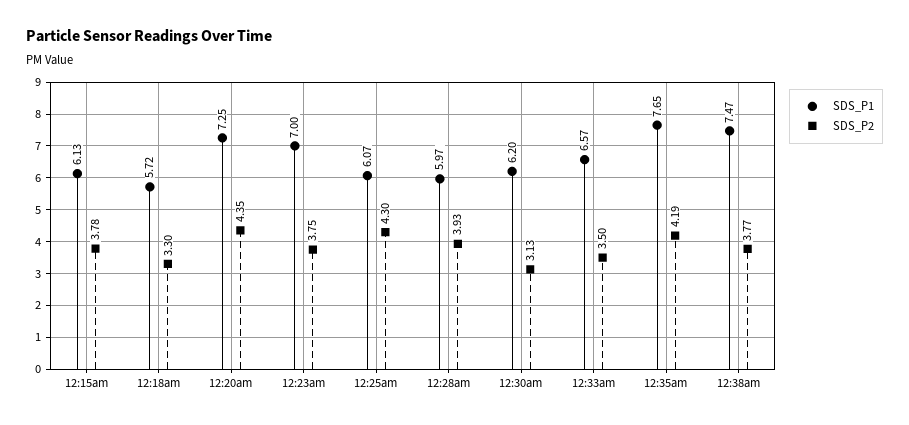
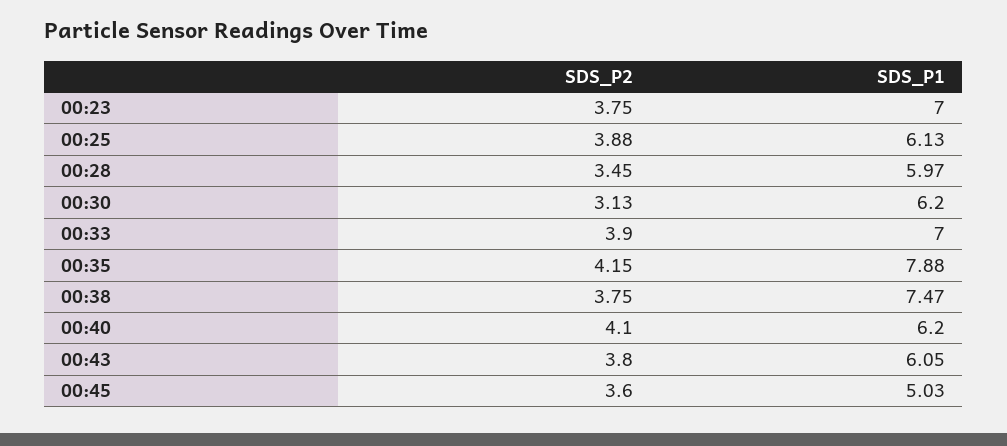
SDS_P1, 12:15am: 6.13 -> none
SDS_P2, 12:15am: 3.78 -> none
SDS_P1, 12:18am: 5.72 -> none
SDS_P2, 12:18am: 3.3 -> none
SDS_P1, 12:20am: 7.25 -> none
SDS_P2, 12:20am: 4.35 -> none
SDS_P1, 12:25am: 6.07 -> 6.13
SDS_P2, 12:25am: 4.3 -> 3.88
SDS_P2, 12:28am: 3.93 -> 3.45
SDS_P1, 12:33am: 6.57 -> 7
SDS_P2, 12:33am: 3.5 -> 3.9
SDS_P1, 12:35am: 7.65 -> 7.88
SDS_P2, 12:35am: 4.19 -> 4.15
SDS_P2, 12:38am: 3.77 -> 3.75
SDS_P2, 00:40: none -> 4.1
SDS_P1, 00:40: none -> 6.2
SDS_P2, 00:43: none -> 3.8
SDS_P1, 00:43: none -> 6.05
SDS_P2, 00:45: none -> 3.6
SDS_P1, 00:45: none -> 5.03

